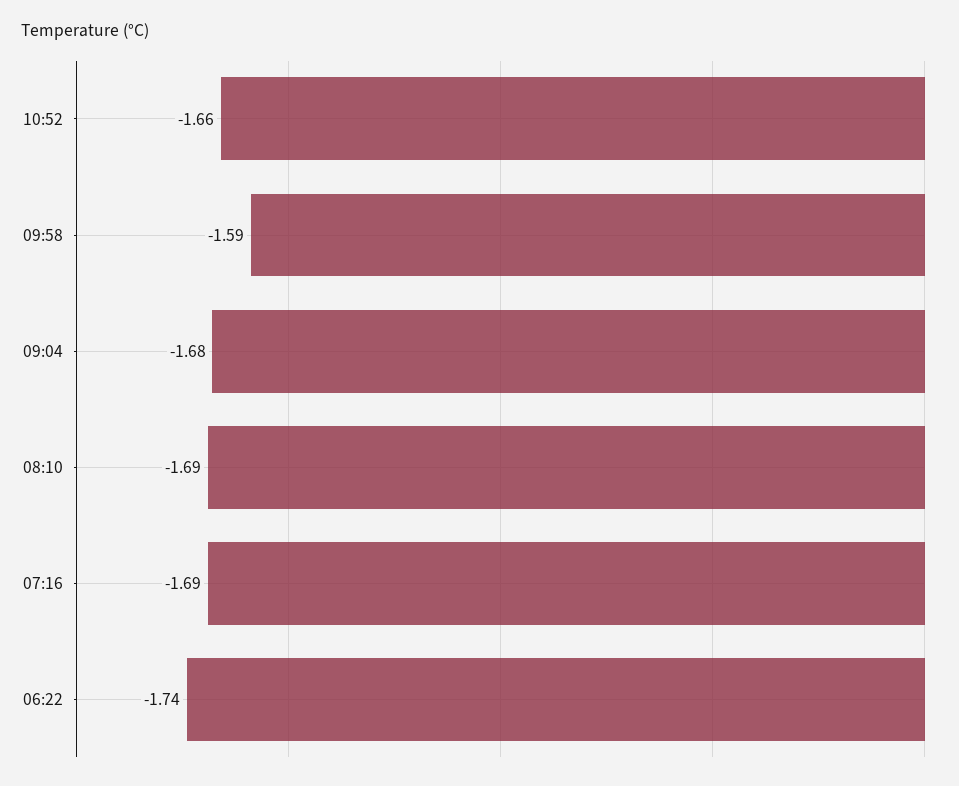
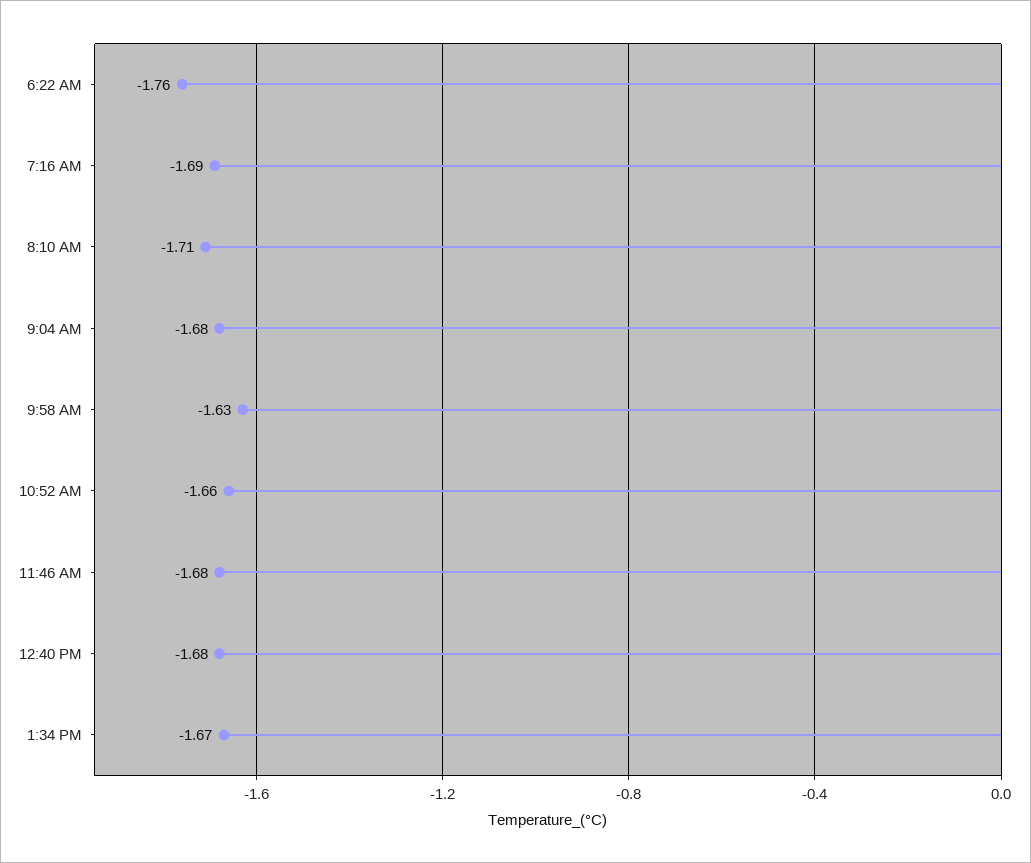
09:58: -1.59 -> -1.63
08:10: -1.69 -> -1.71
06:22: -1.74 -> -1.76
11:46 AM: none -> -1.68
12:40 PM: none -> -1.68
1:34 PM: none -> -1.67

